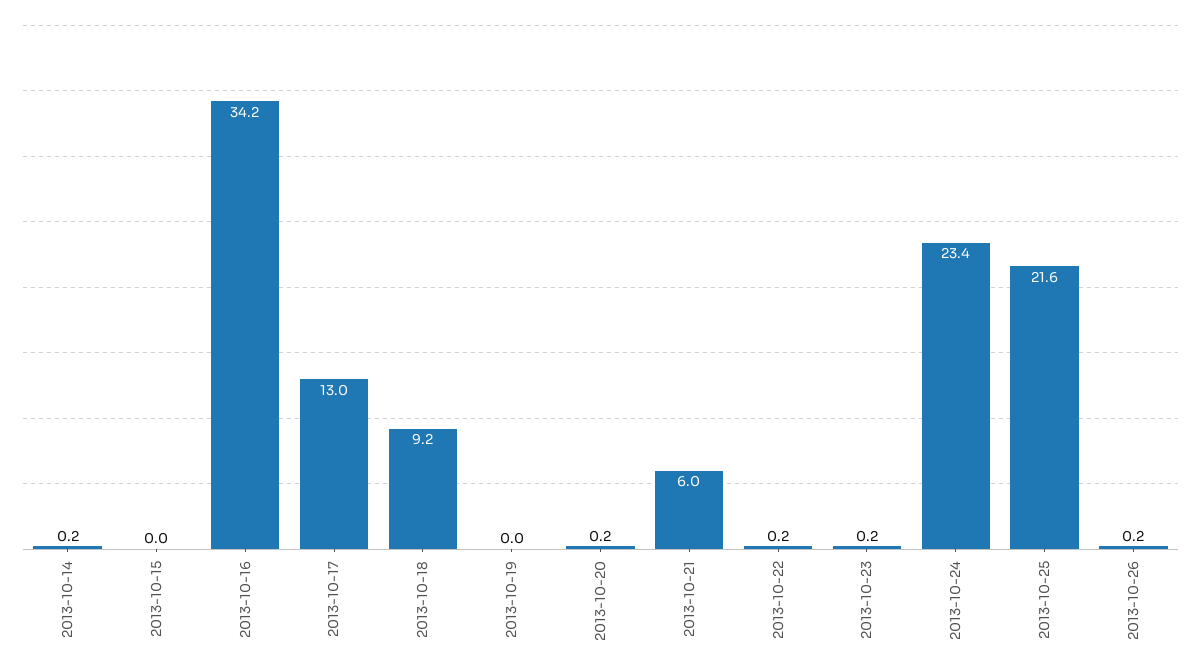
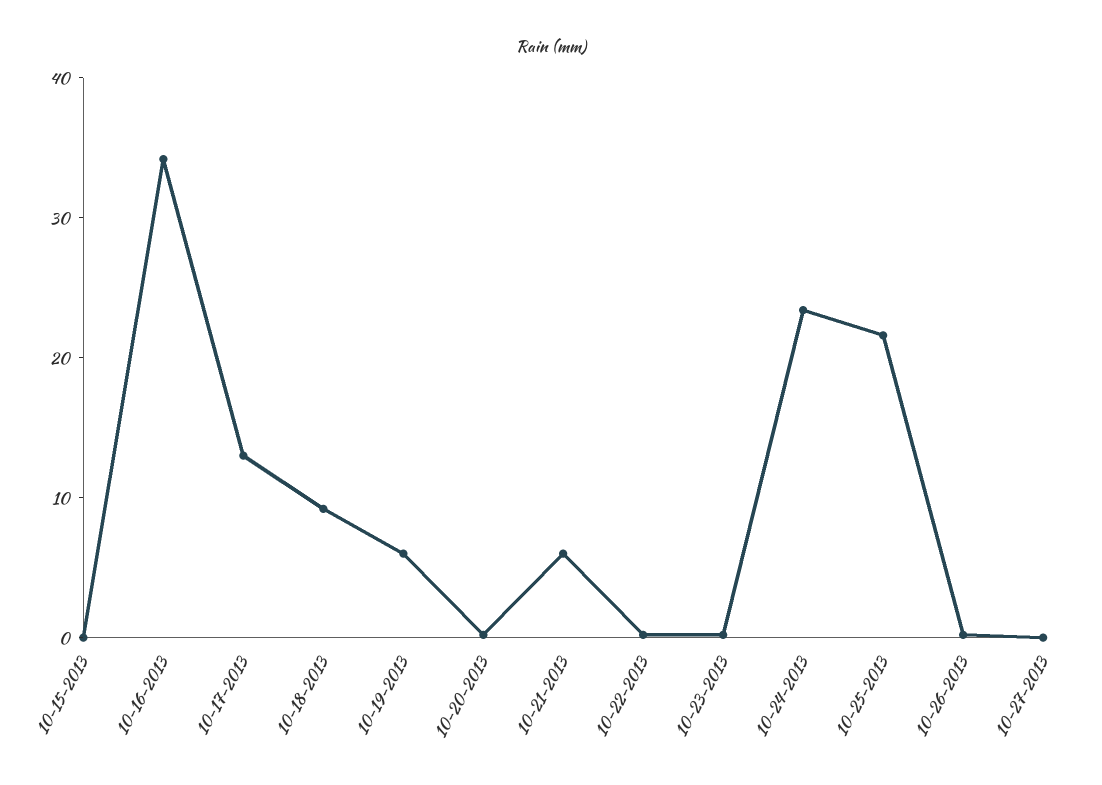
2013-10-14: 0.2 -> none
2013-10-19: 0 -> 6
10-27-2013: none -> 0

